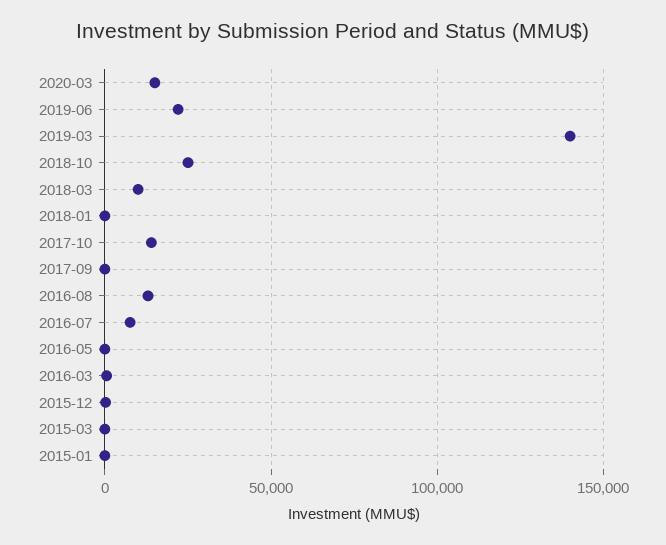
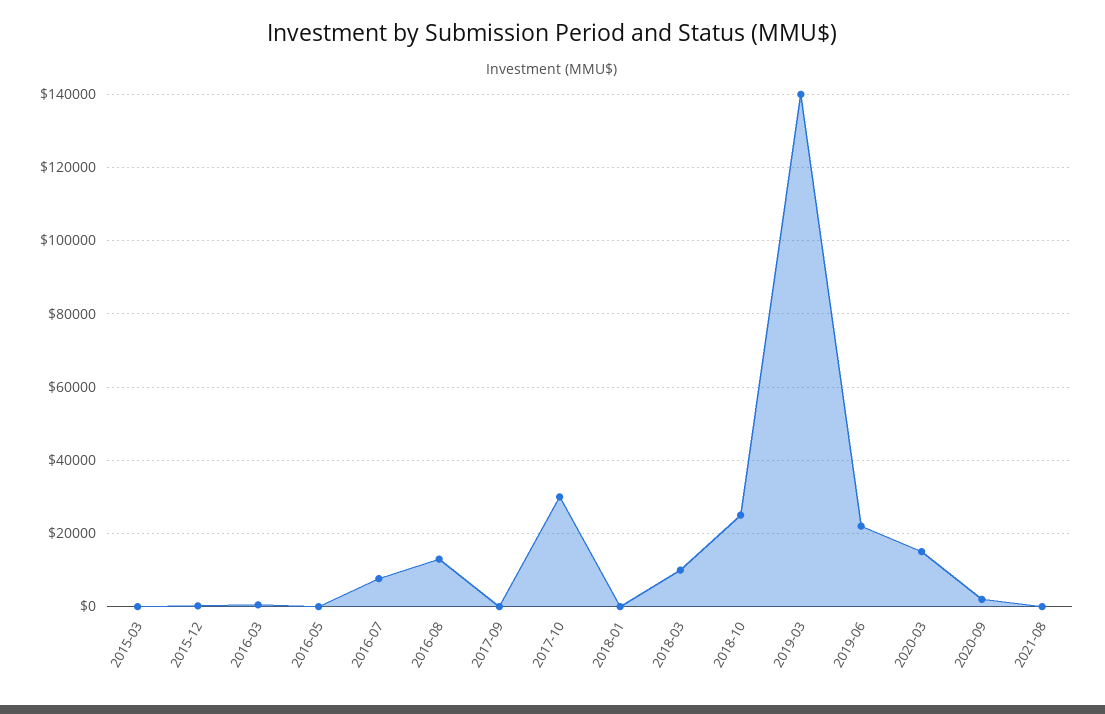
2017-10: 15000 -> 30000
2015-01: 0 -> none
2020-09: none -> 2000
2021-08: none -> 0

